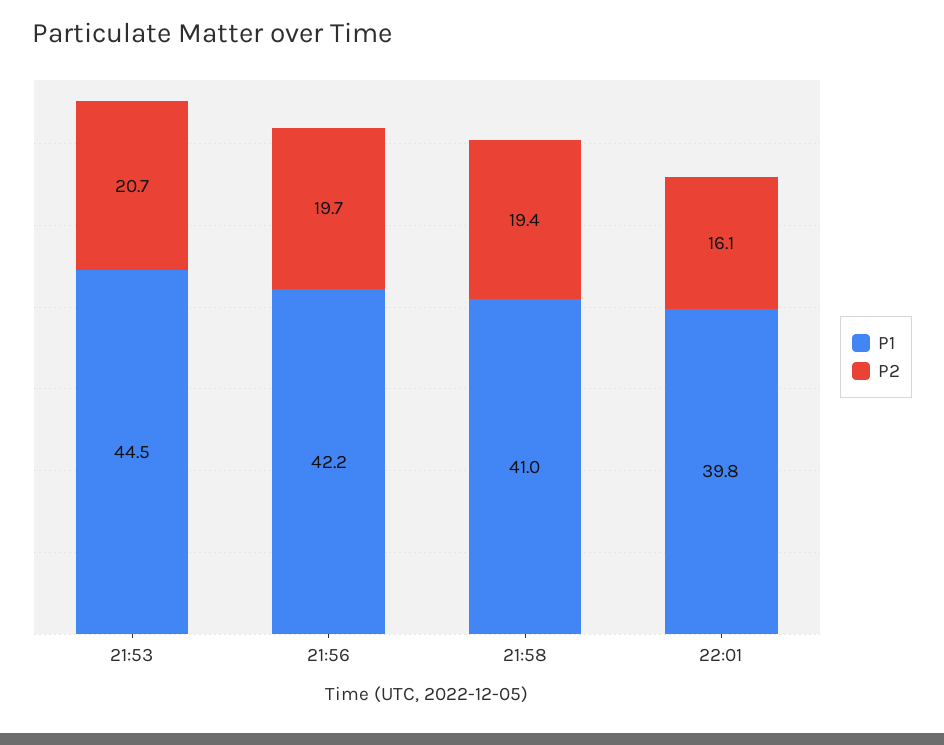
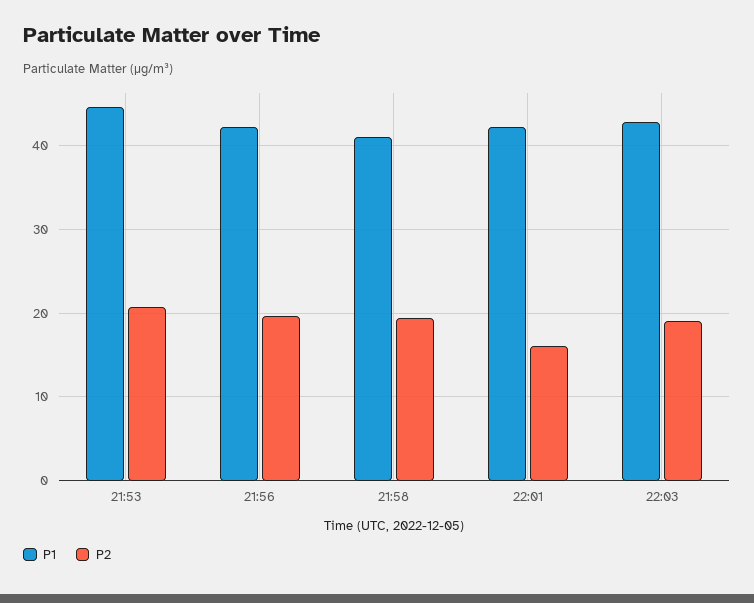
P1, 22:01: 39.8 -> 42
P1, 22:03: none -> 43
P2, 22:03: none -> 19

